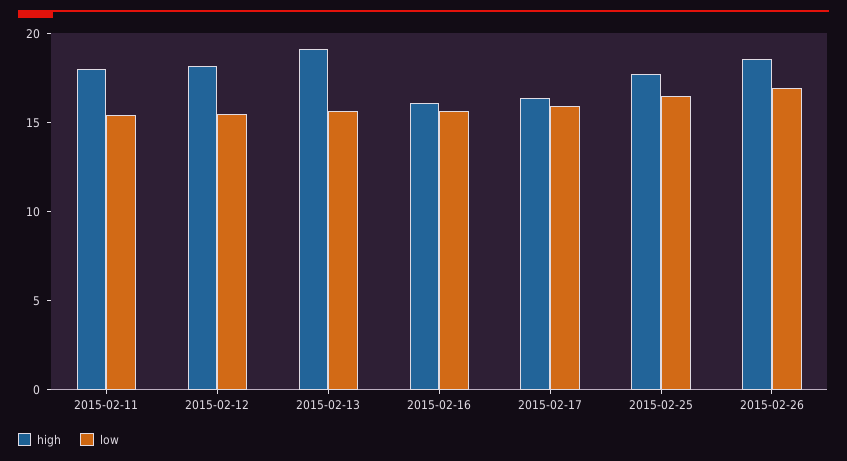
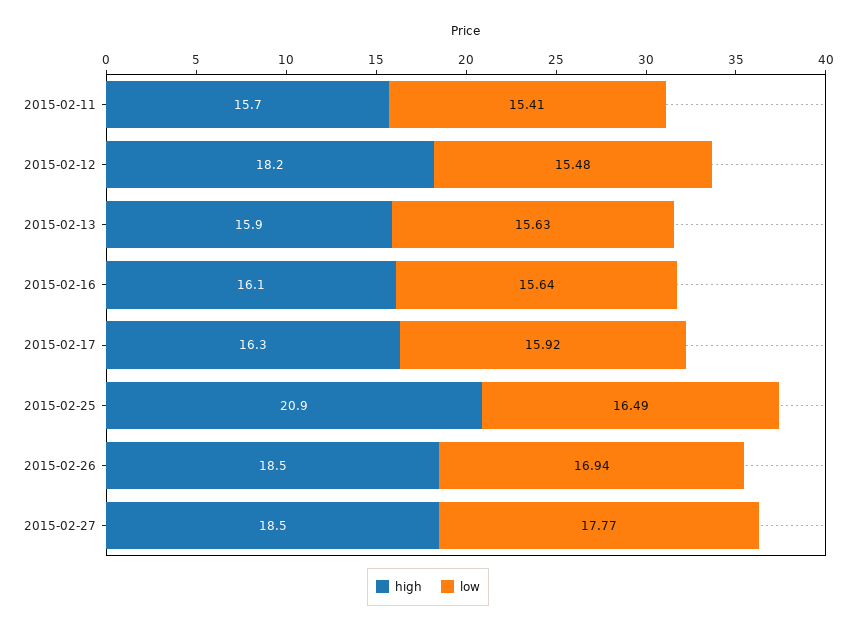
high, 2015-02-11: 18 -> 15.7
high, 2015-02-13: 19 -> 15.9
high, 2015-02-25: 18 -> 20.9
high, 2015-02-27: none -> 18.5
low, 2015-02-27: none -> 17.77

